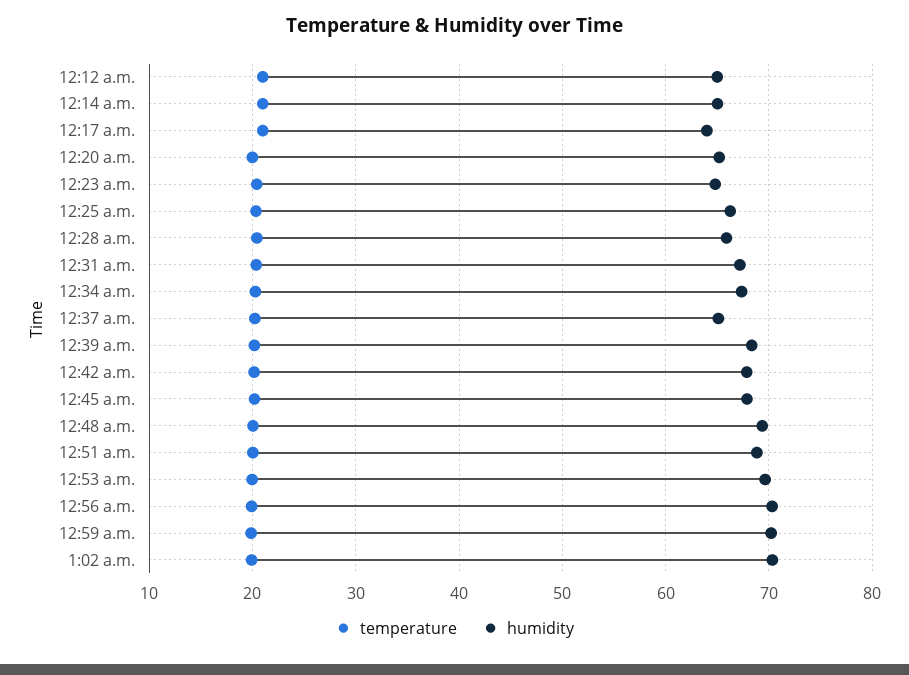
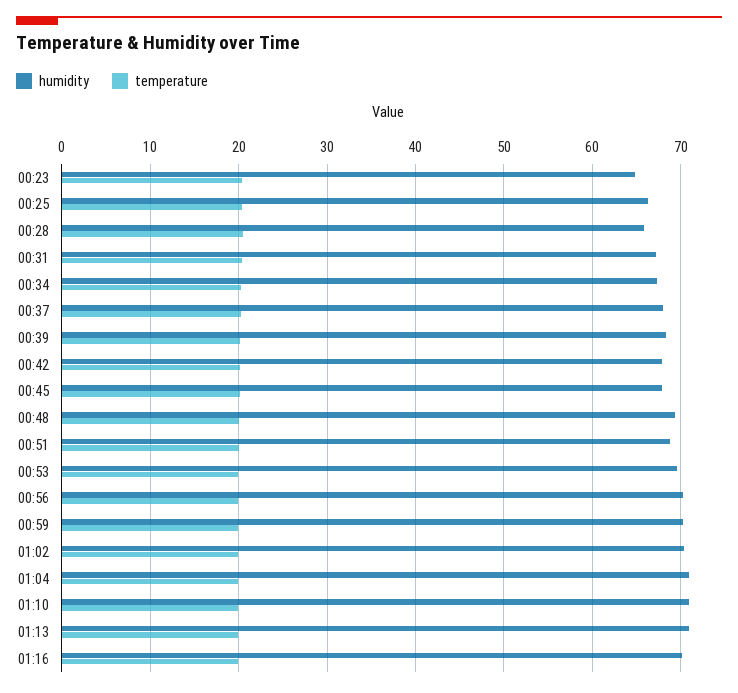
temperature, 12:12 a.m.: 21 -> none
humidity, 12:12 a.m.: 65 -> none
temperature, 12:14 a.m.: 21 -> none
humidity, 12:14 a.m.: 65 -> none
temperature, 12:17 a.m.: 21 -> none
humidity, 12:17 a.m.: 64 -> none
temperature, 12:20 a.m.: 20 -> none
humidity, 12:20 a.m.: 65 -> none
humidity, 12:37 a.m.: 65 -> 68
humidity, 01:04: none -> 71
temperature, 01:04: none -> 20
humidity, 01:10: none -> 71
temperature, 01:10: none -> 20
humidity, 01:13: none -> 71
temperature, 01:13: none -> 20
humidity, 01:16: none -> 70
temperature, 01:16: none -> 20

